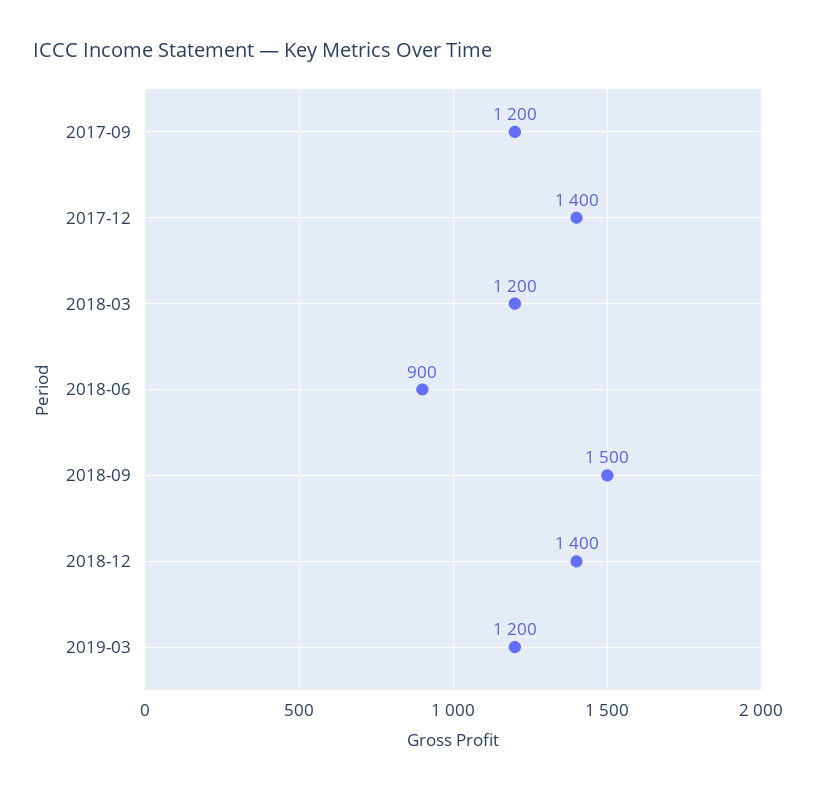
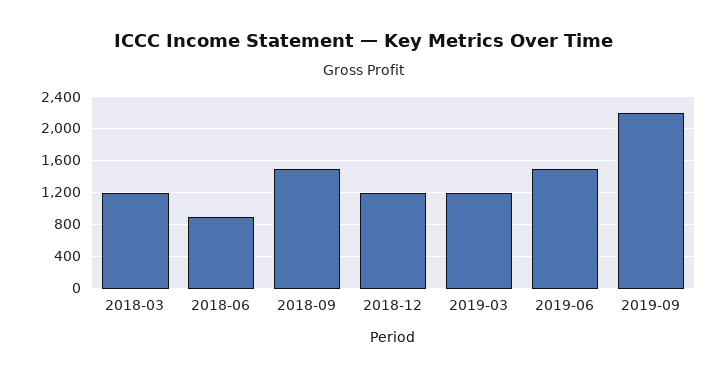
2017-09: 1200 -> none
2017-12: 1400 -> none
2018-12: 1400 -> 1200
2019-06: none -> 1500
2019-09: none -> 2200

